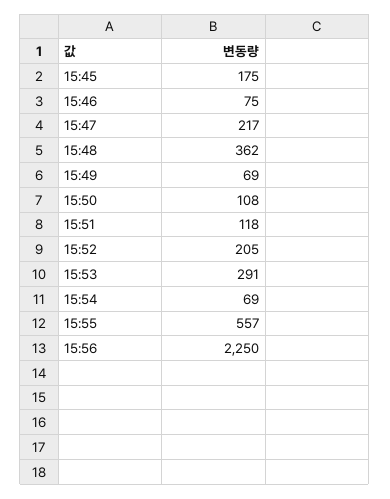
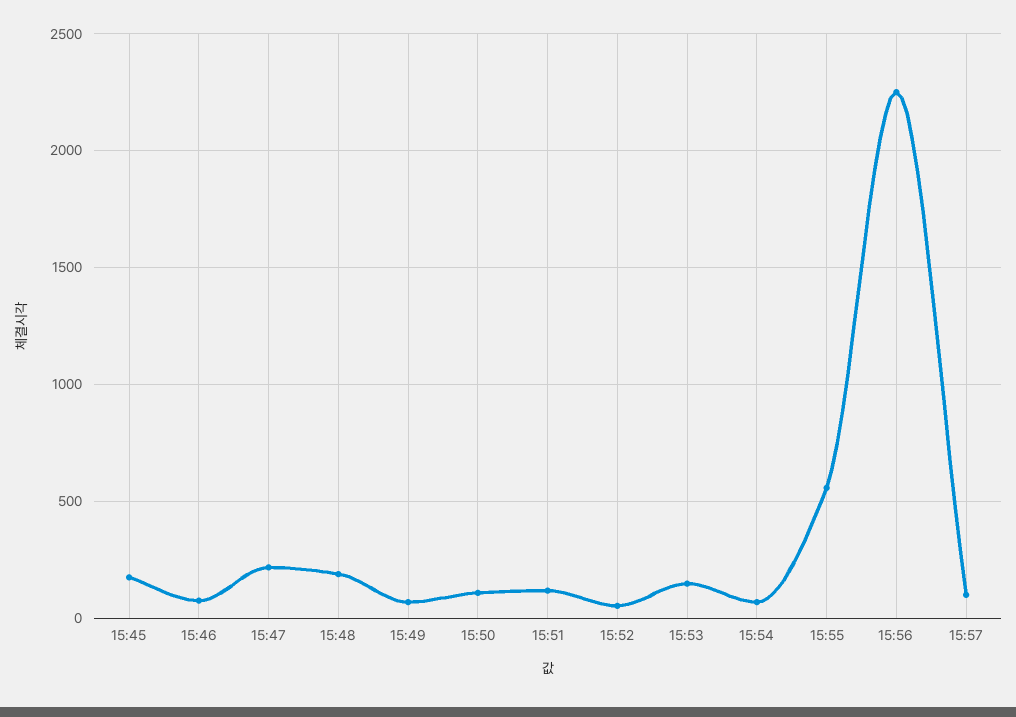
15:48: 362 -> 200
15:52: 205 -> 50
15:53: 291 -> 150
15:57: none -> 100

